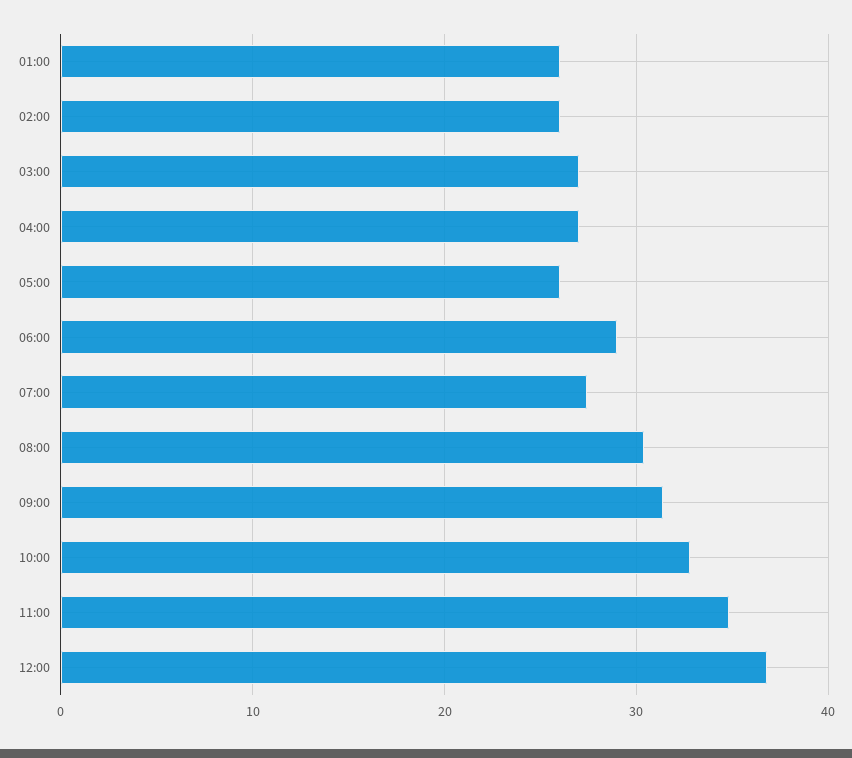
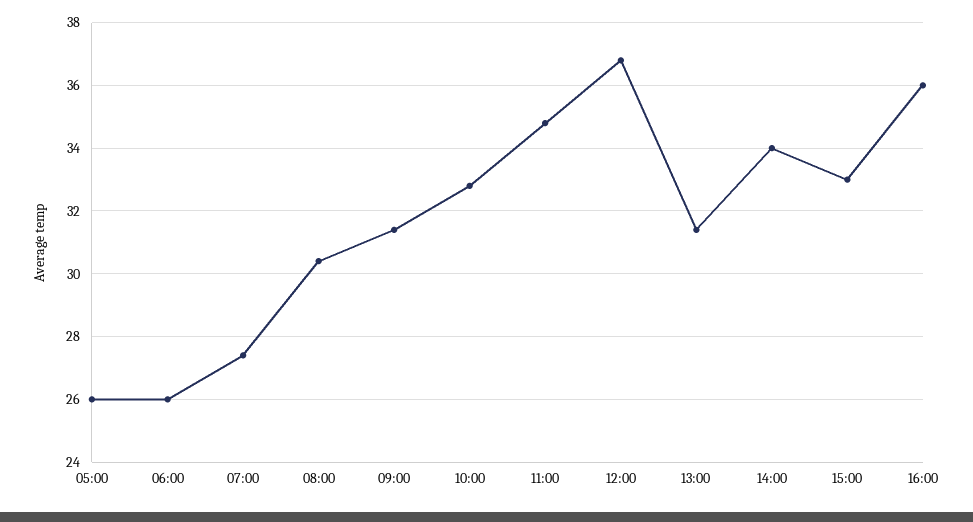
01:00: 26 -> none
02:00: 26 -> none
03:00: 27 -> none
04:00: 27 -> none
06:00: 29 -> 26
13:00: none -> 31.5
14:00: none -> 34
15:00: none -> 33
16:00: none -> 36

